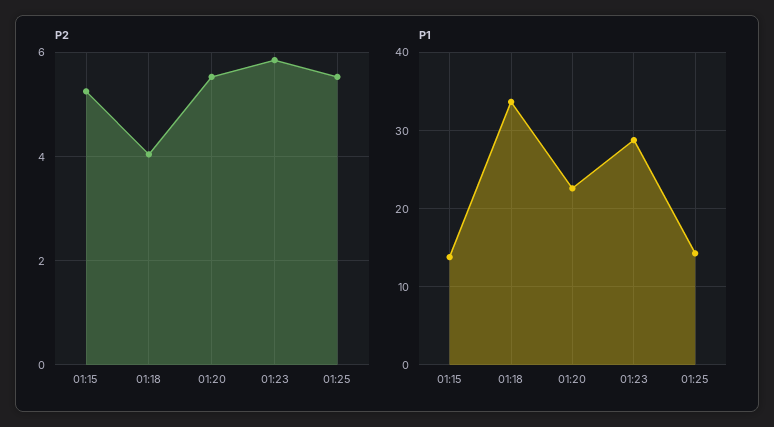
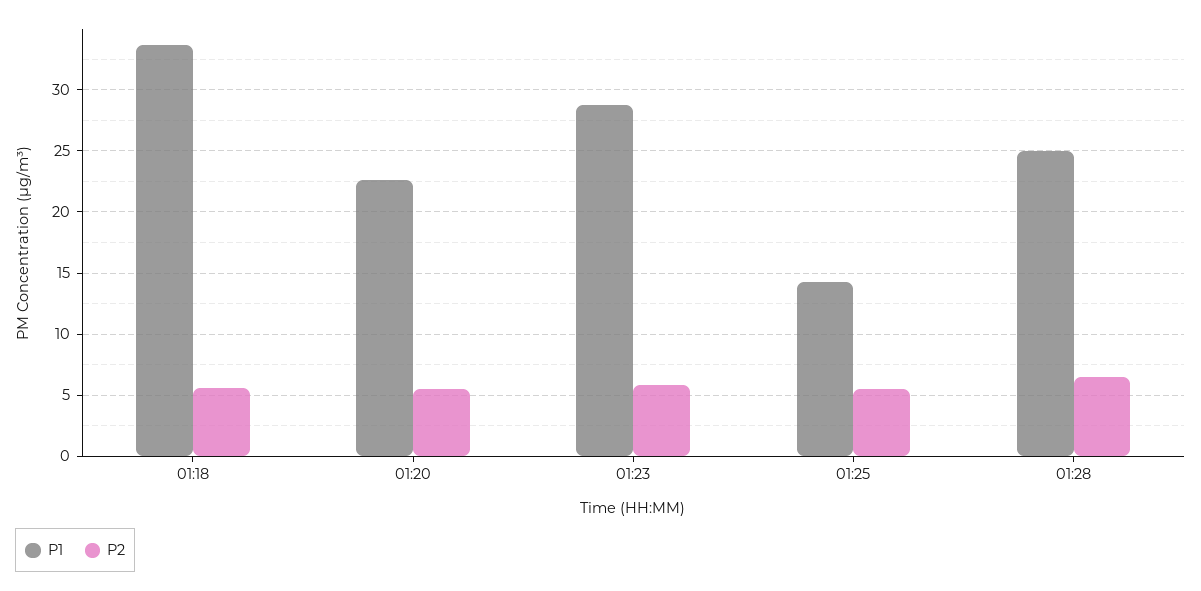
P2, 01:15: 5.2 -> none
P2, 01:18: 4 -> 5.5
P1, 01:15: 14 -> none
P1, 01:28: none -> 25
P2, 01:28: none -> 6.5

